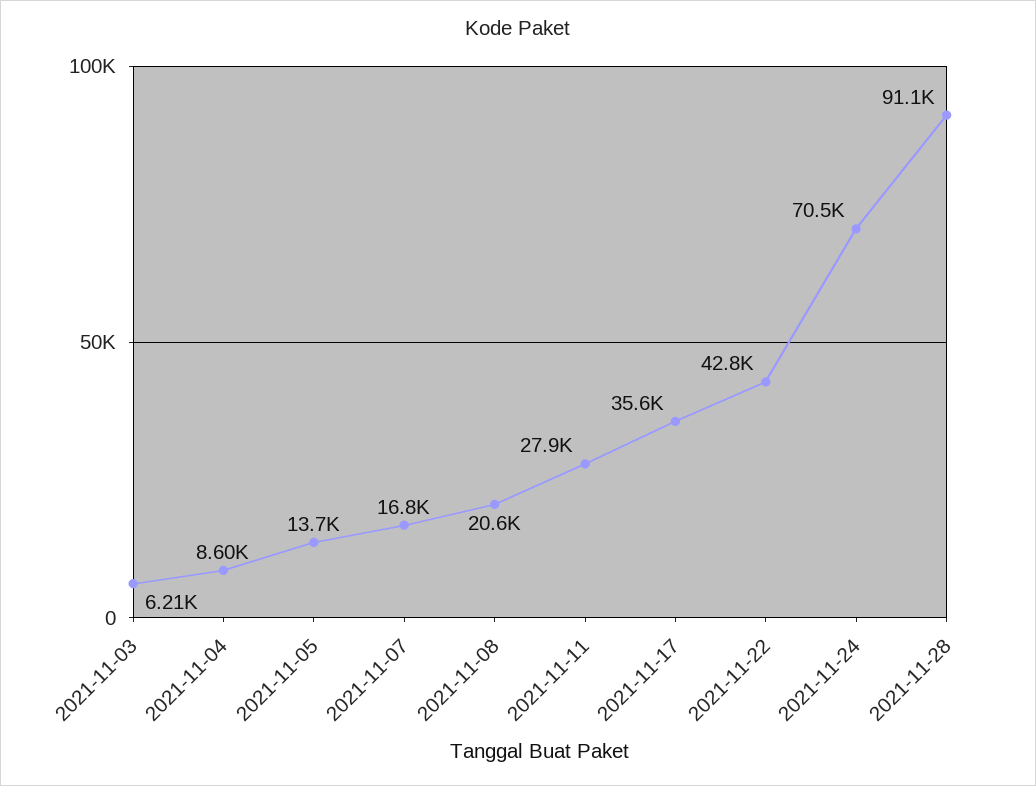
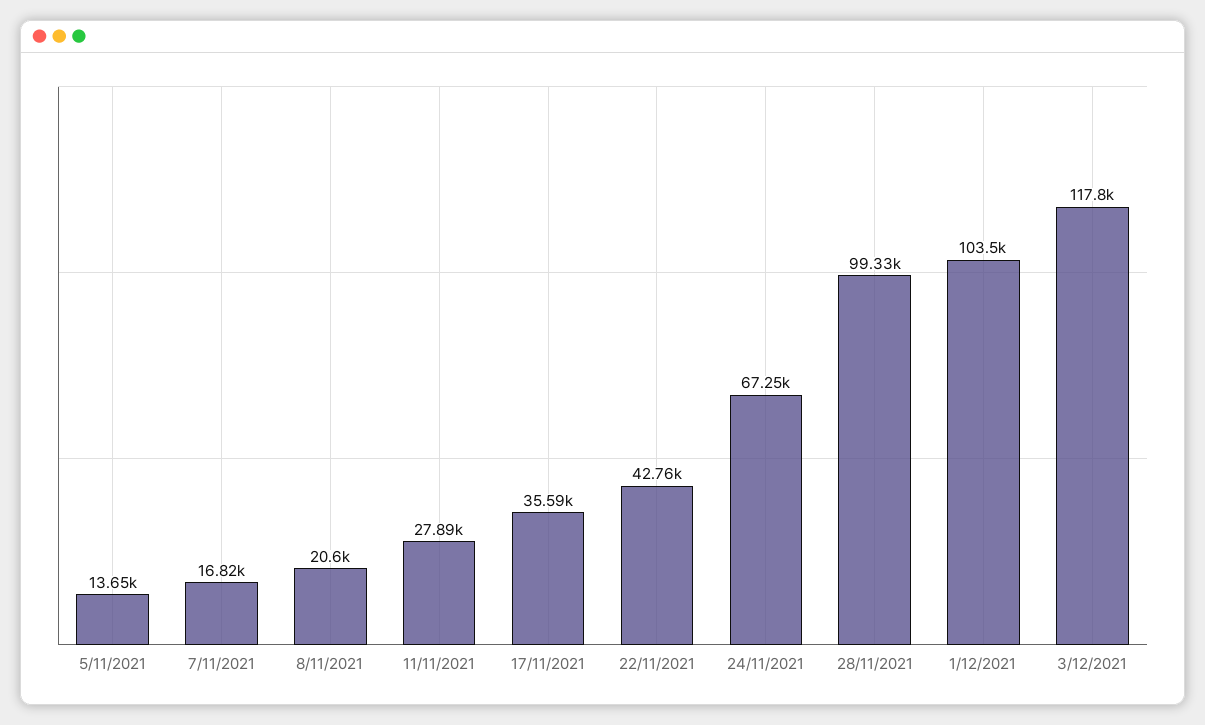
2021-11-03: 6210 -> none
2021-11-04: 8600 -> none
2021-11-24: 70500 -> 67250
2021-11-28: 91100 -> 99330
1/12/2021: none -> 103500
3/12/2021: none -> 117800

